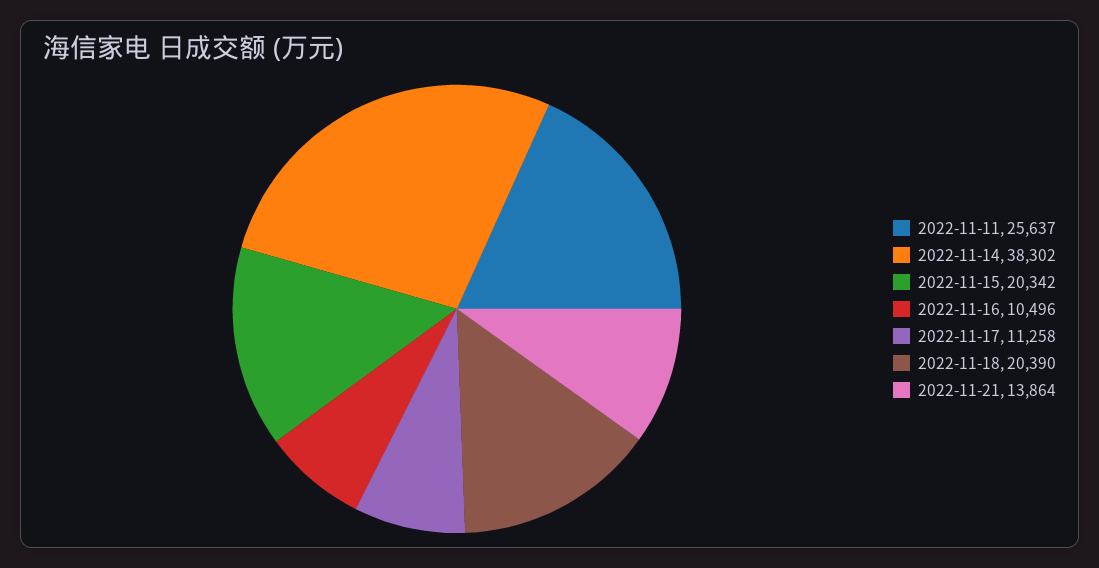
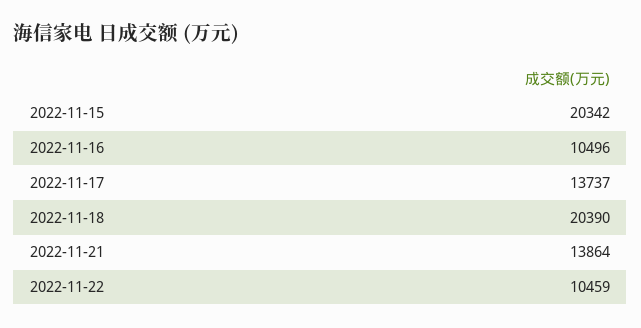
2022-11-11: 25637 -> none
2022-11-14: 38302 -> none
2022-11-17: 11258 -> 13737
2022-11-22: none -> 10459

